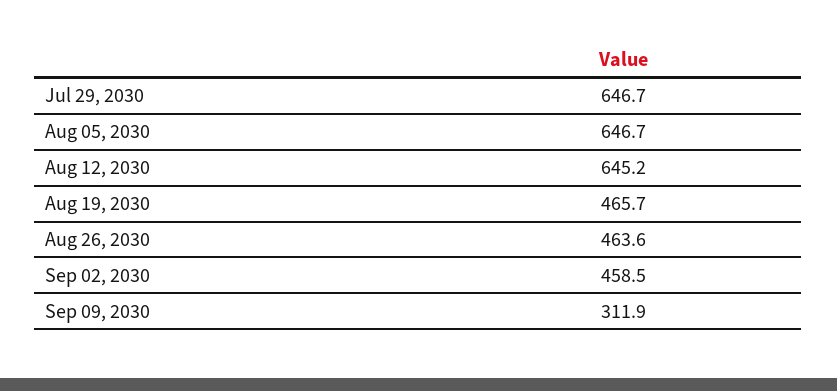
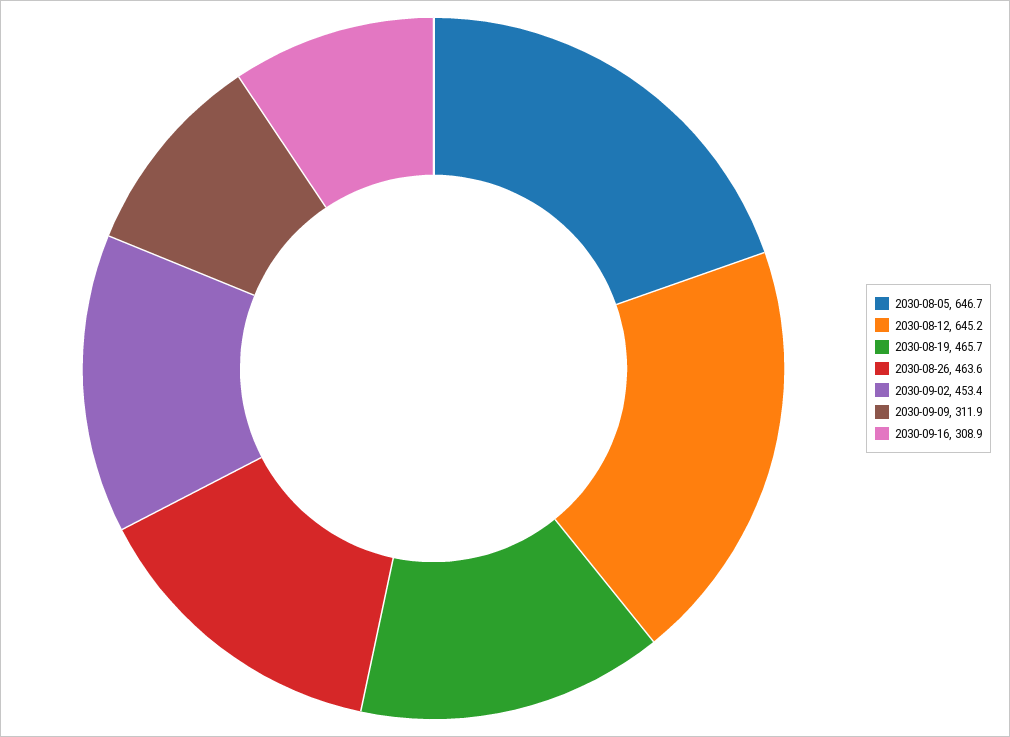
Jul 29, 2030: 646.7 -> none
Sep 02, 2030: 458.5 -> 453.4
2030-09-16: none -> 308.9

